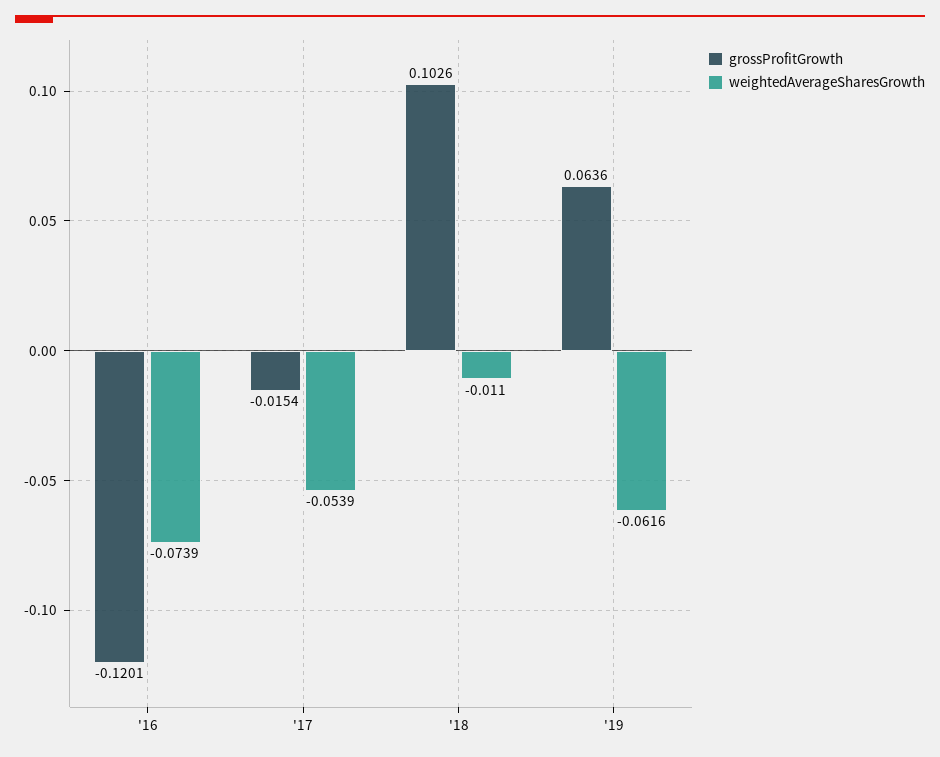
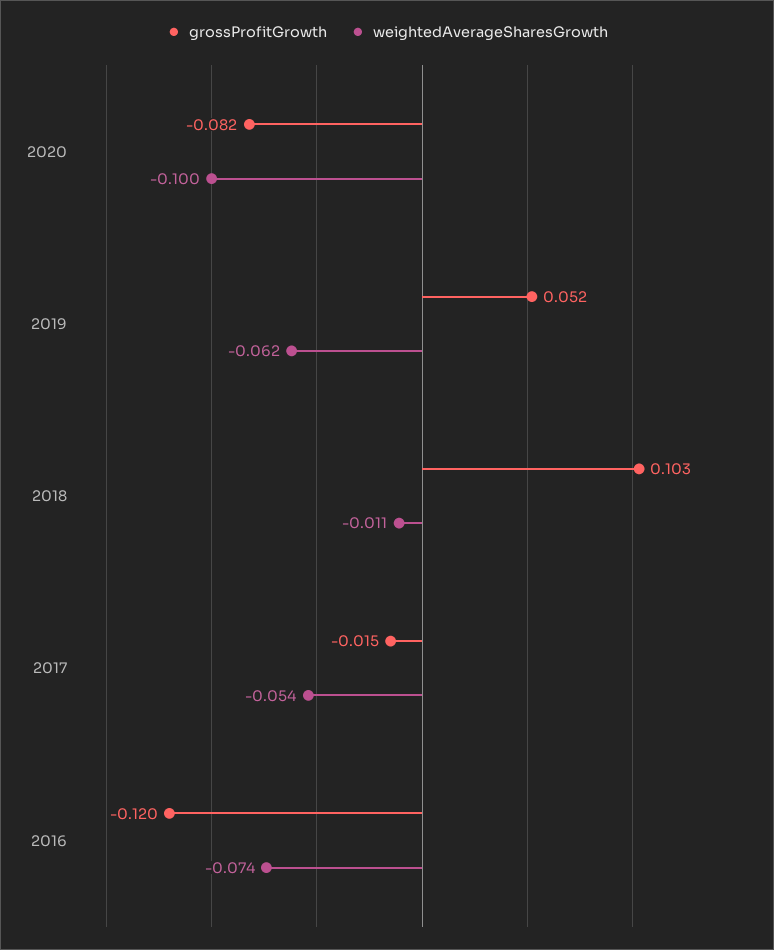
grossProfitGrowth, '19: 0.0636 -> 0.052
grossProfitGrowth, 2020: none -> -0.082
weightedAverageSharesGrowth, 2020: none -> -0.1

